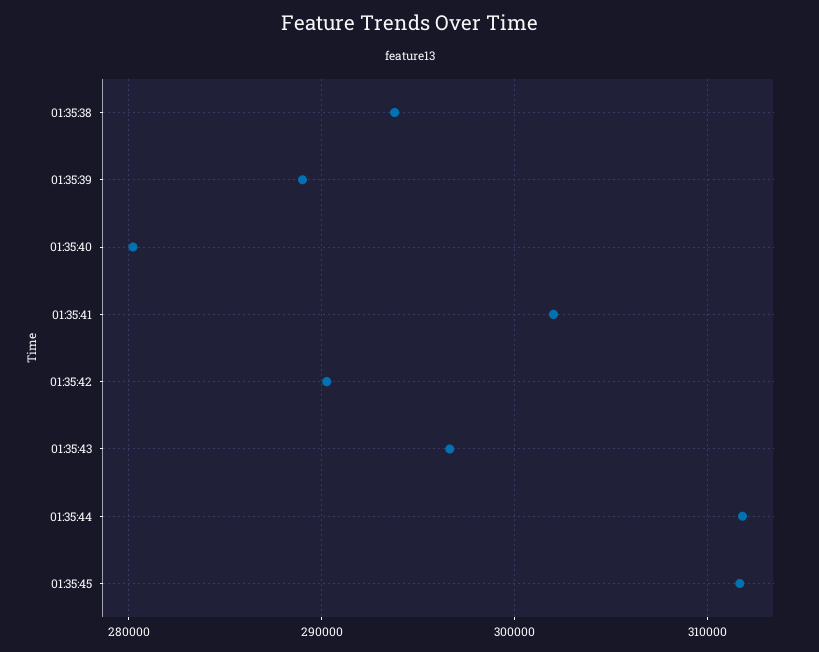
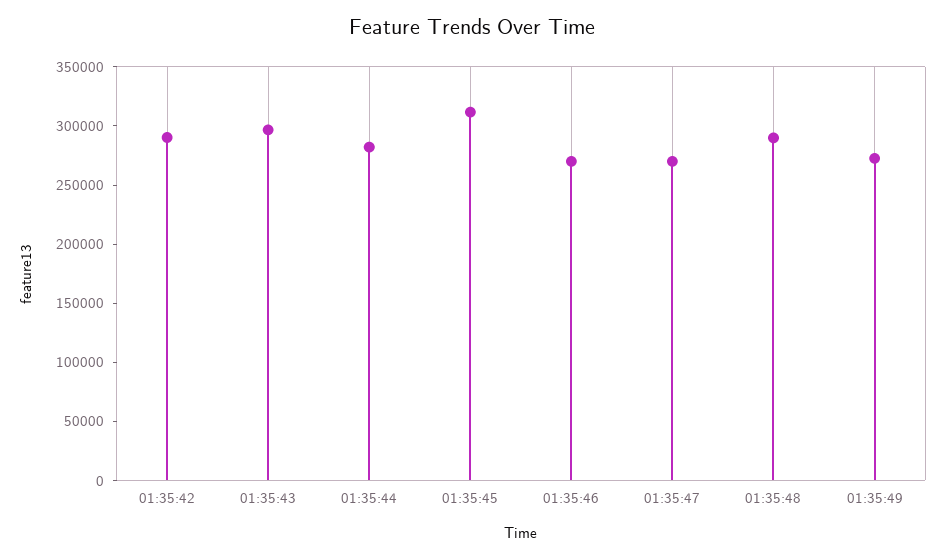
01:35:38: 294000 -> none
01:35:39: 289000 -> none
01:35:40: 280000 -> none
01:35:41: 302000 -> none
01:35:44: 312000 -> 280000
01:35:46: none -> 270000
01:35:47: none -> 270000
01:35:48: none -> 290000
01:35:49: none -> 270000

